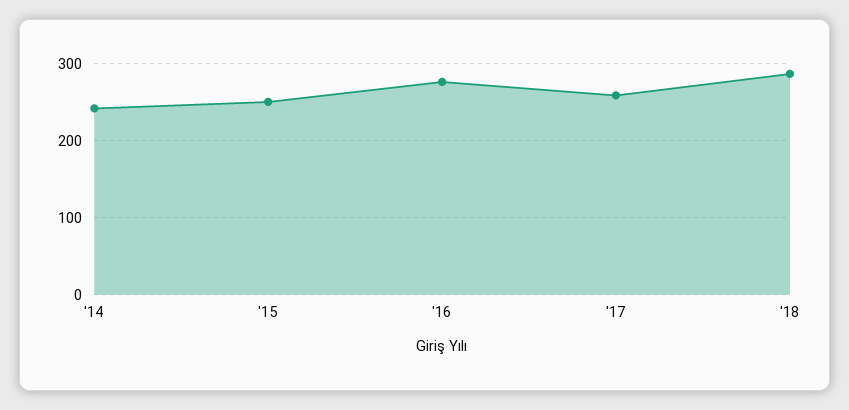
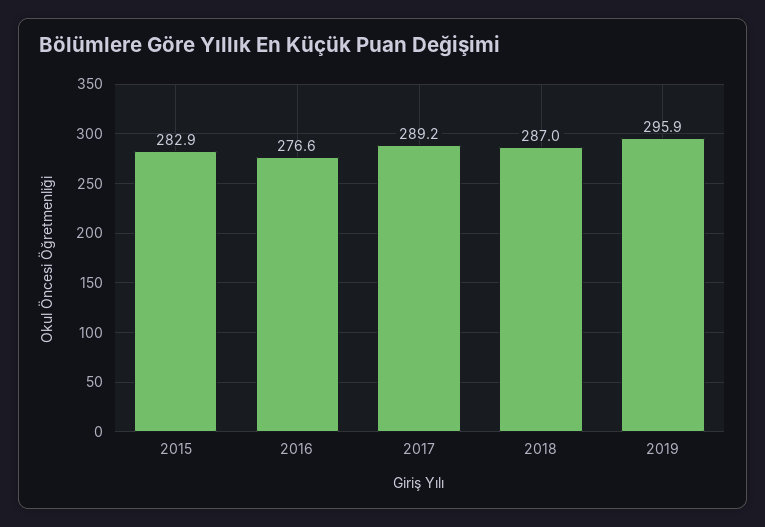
'14: 240 -> none
'15: 250 -> 282.9
'17: 260 -> 289.2
2019: none -> 295.9

